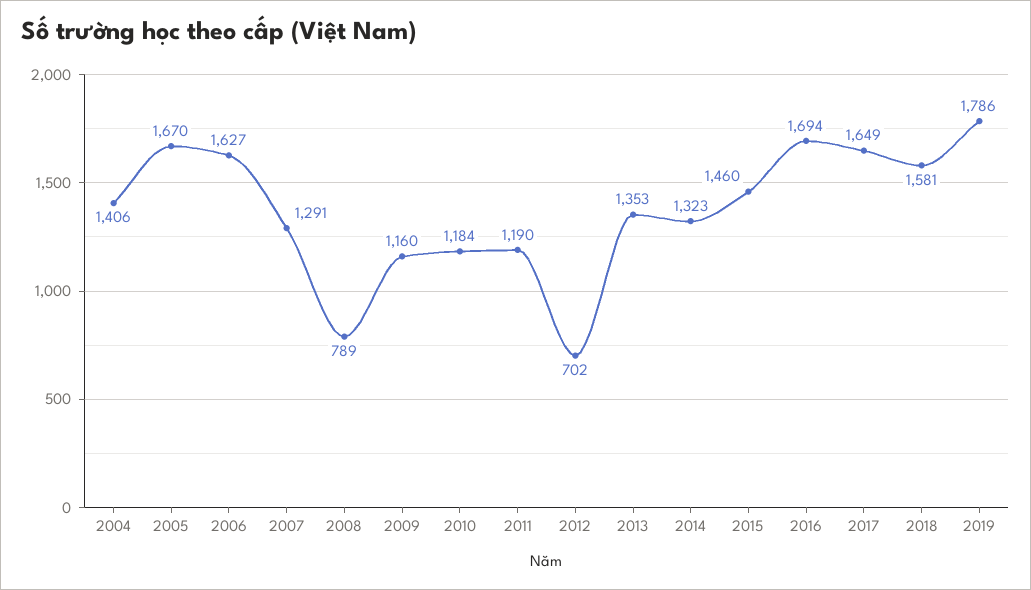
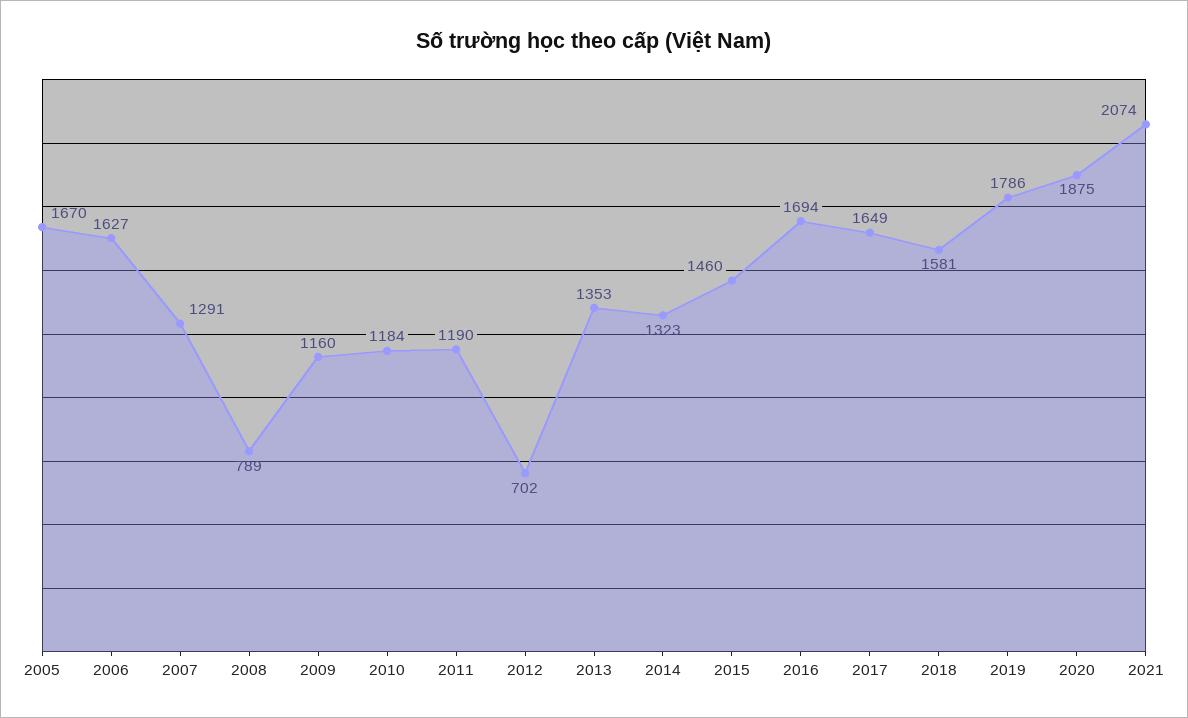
2004: 1406 -> none
2020: none -> 1875
2021: none -> 2074

